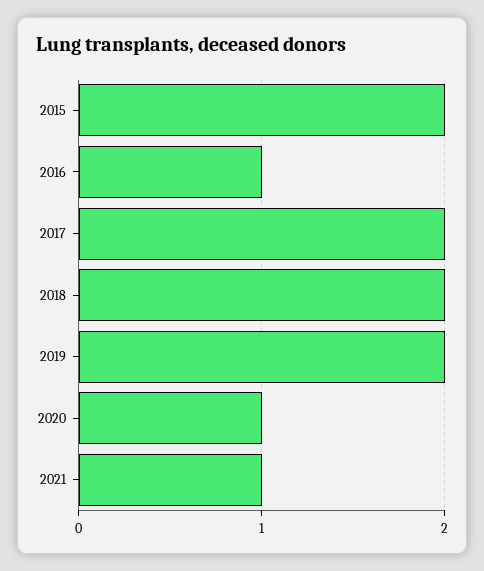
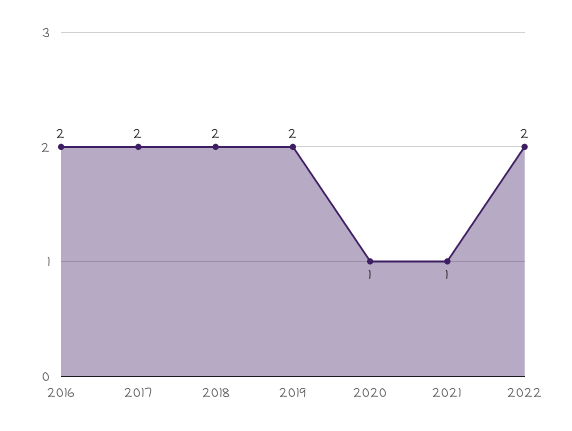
2015: 2 -> none
2016: 1 -> 2
2022: none -> 2

